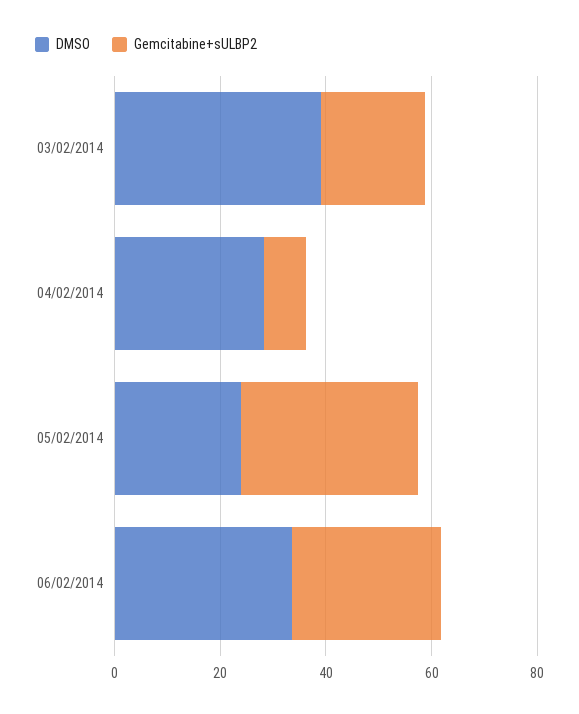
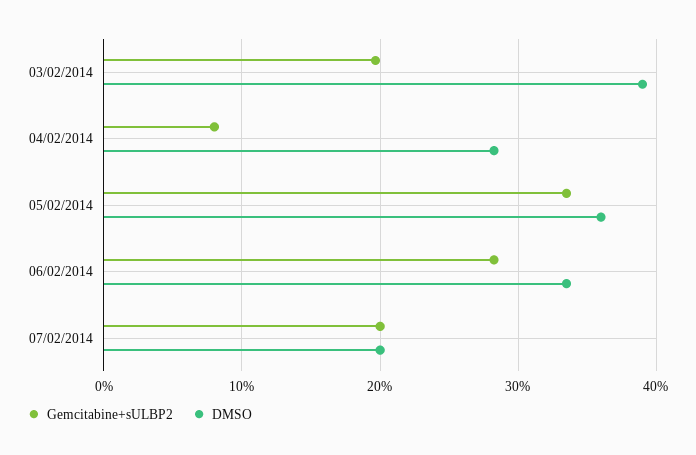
DMSO, 05/02/2014: 25 -> 36
Gemcitabine+sULBP2, 07/02/2014: none -> 20
DMSO, 07/02/2014: none -> 20

